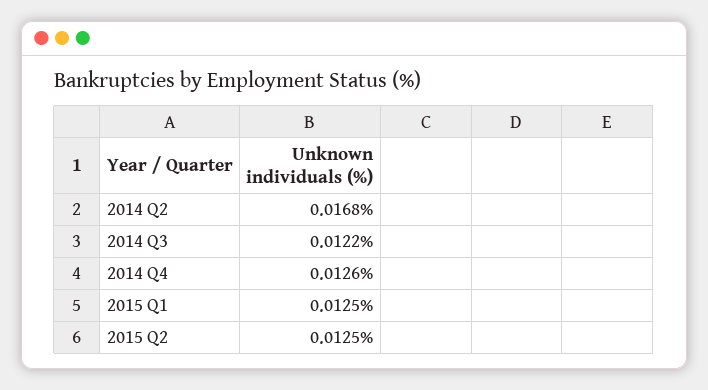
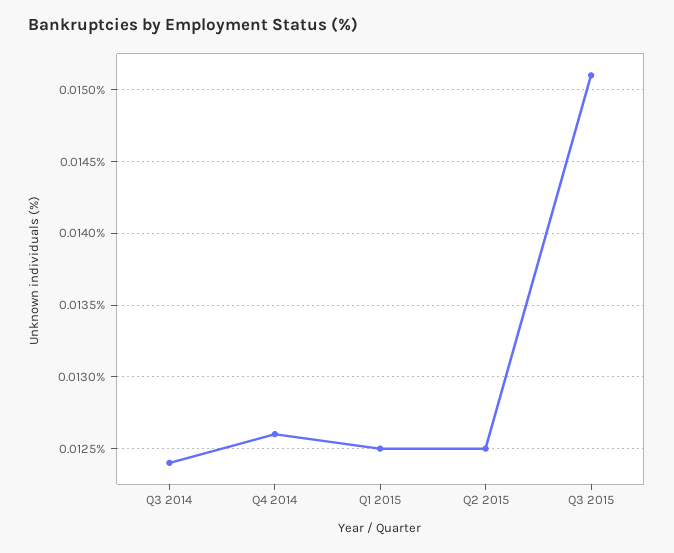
2014 Q2: 0.0168 -> none
2014 Q3: 0.0122 -> 0.0124
Q3 2015: none -> 0.0151

